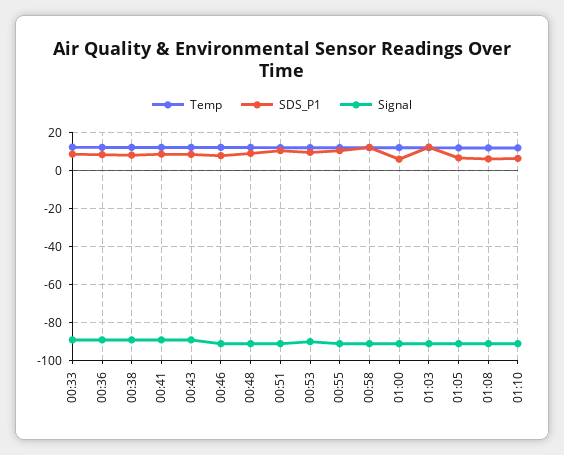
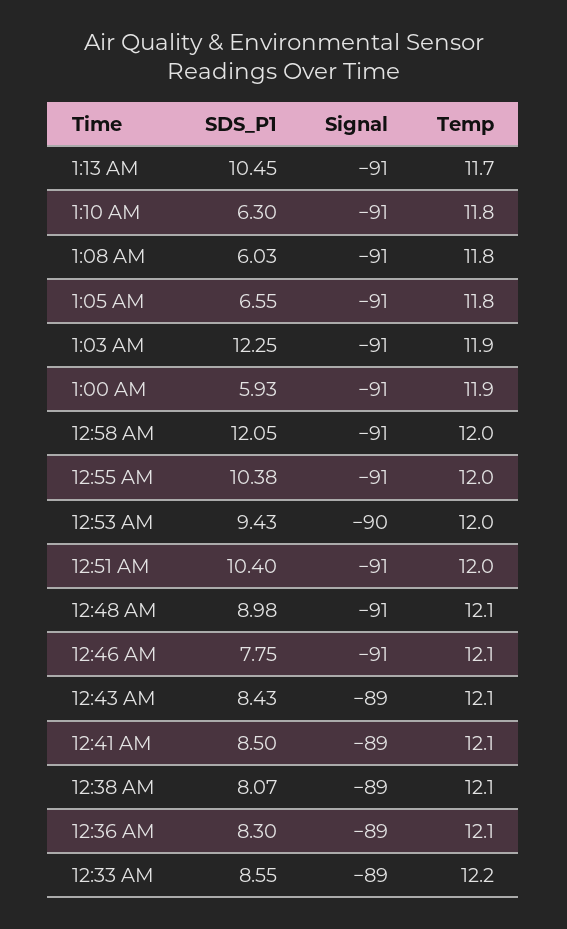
SDS_P1, 1:13 AM: none -> 10.45
Signal, 1:13 AM: none -> -91
Temp, 1:13 AM: none -> 11.7

